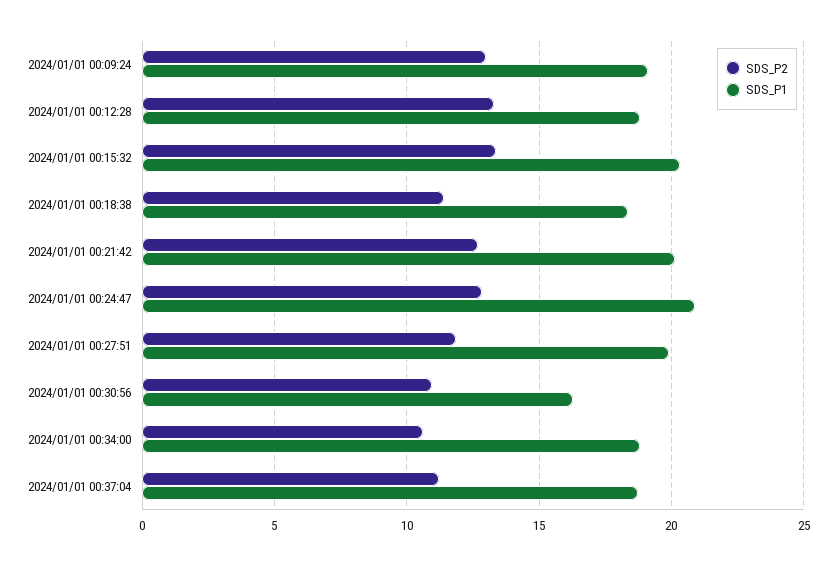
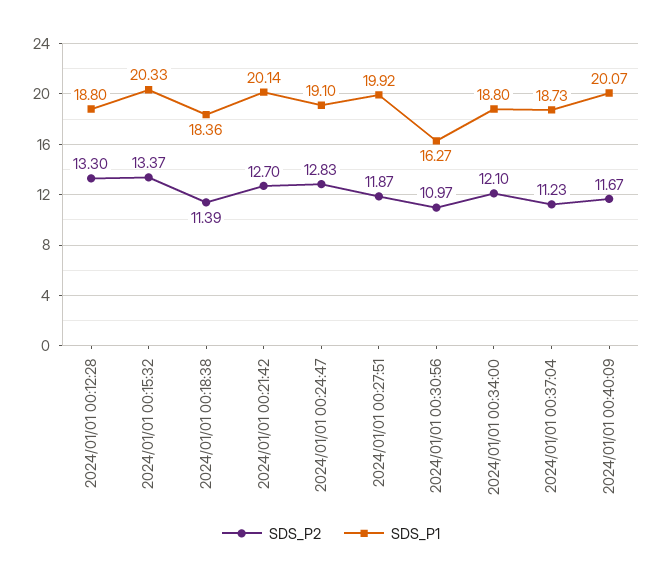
SDS_P2, 2024/01/01 00:09:24: 13 -> none
SDS_P1, 2024/01/01 00:09:24: 19 -> none
SDS_P1, 2024/01/01 00:24:47: 21 -> 19.1
SDS_P2, 2024/01/01 00:34:00: 10.5 -> 12.1
SDS_P2, 2024/01/01 00:40:09: none -> 11.67
SDS_P1, 2024/01/01 00:40:09: none -> 20.07

